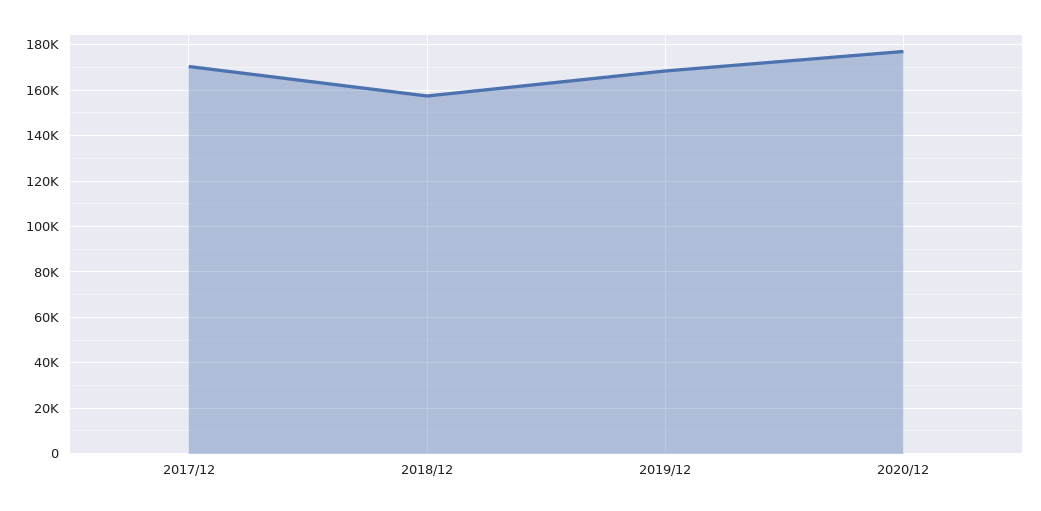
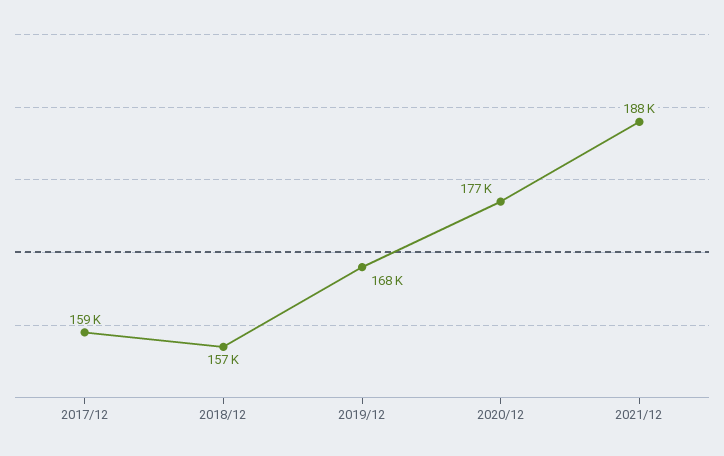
2017/12: 170000 -> 159000
2021/12: none -> 188000

